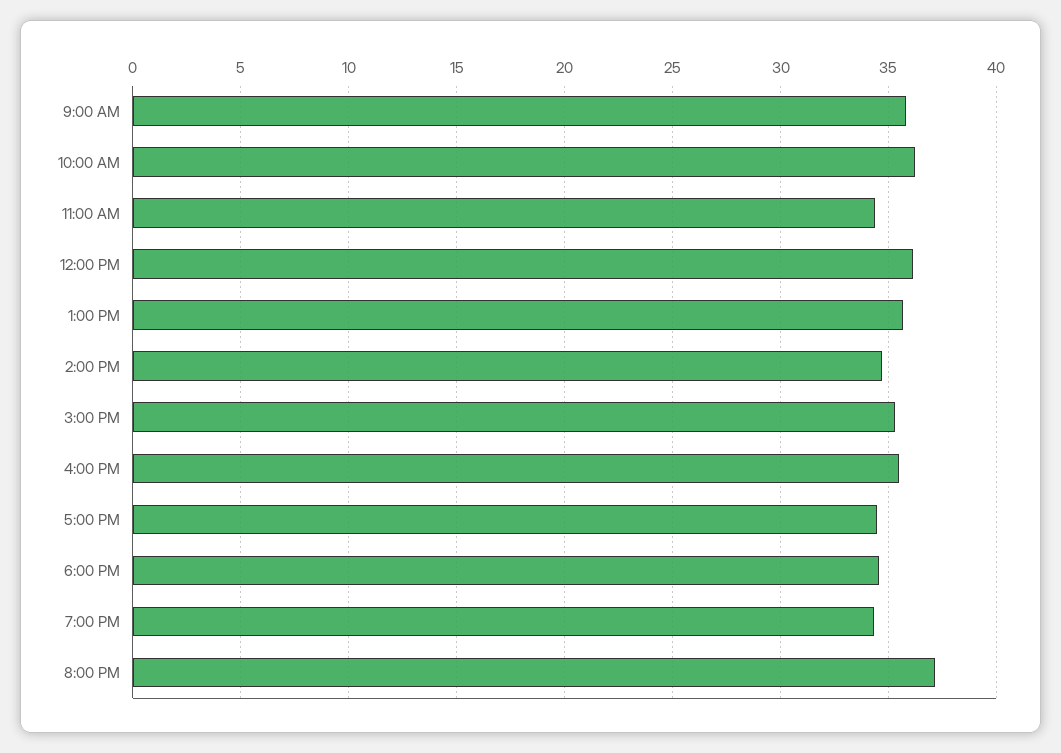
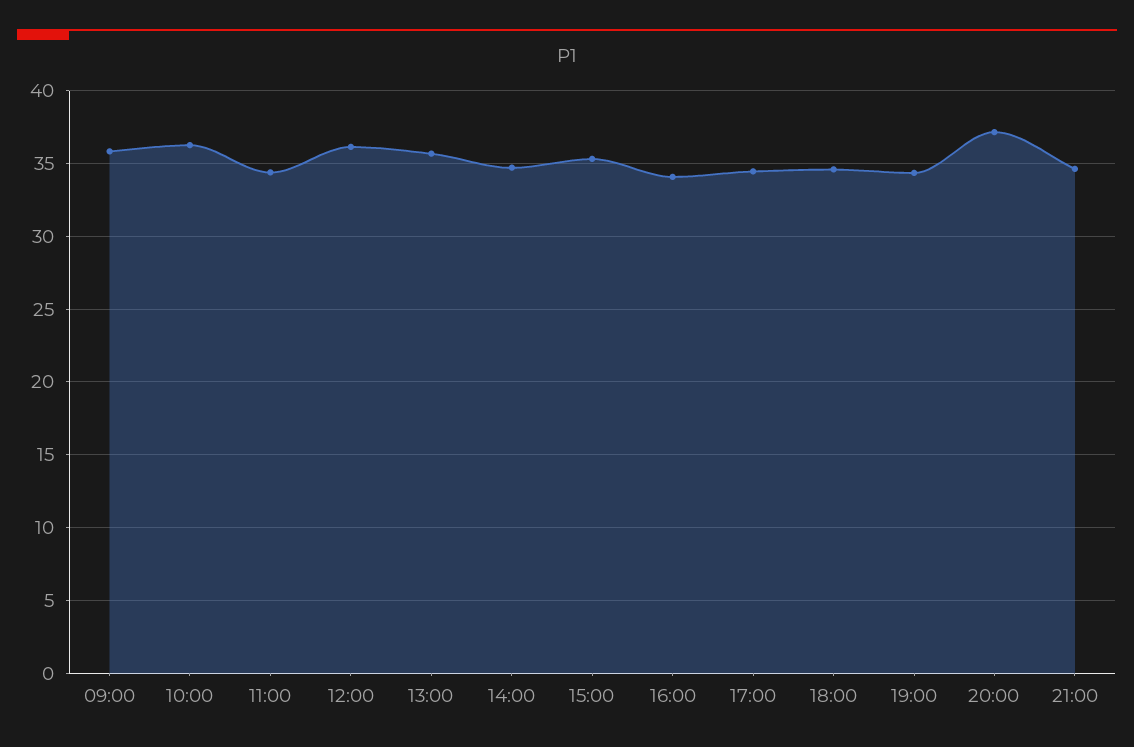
4:00 PM: 35.5 -> 34
21:00: none -> 34.5

